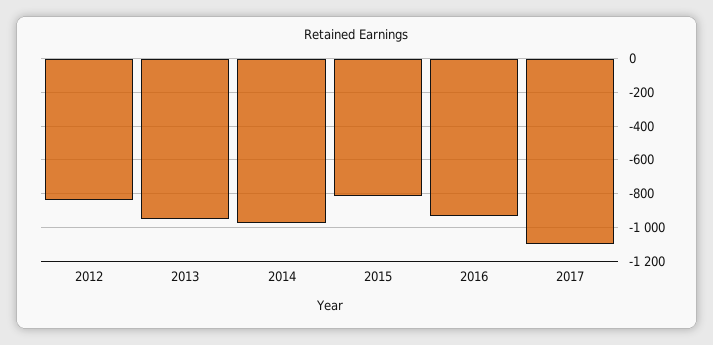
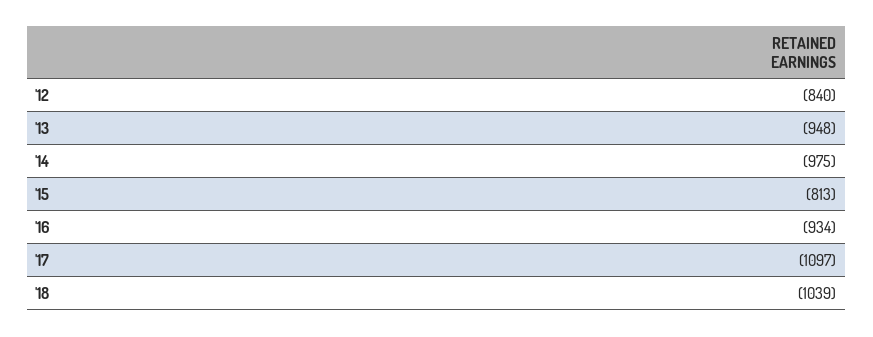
'18: none -> -1039

